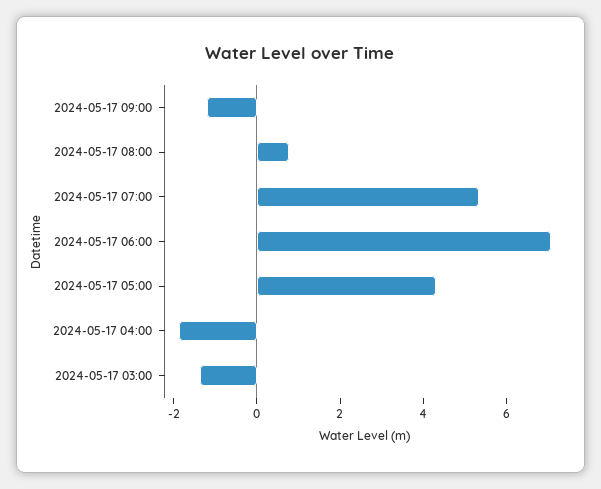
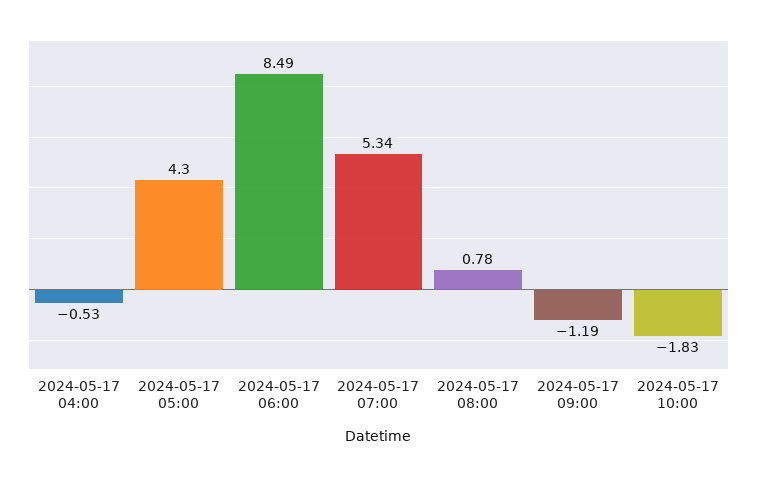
2024-05-17 06:00: 7 -> 8.49
2024-05-17 04:00: -2 -> -0.53
2024-05-17 03:00: -1.5 -> none
2024-05-17 10:00: none -> -1.83

